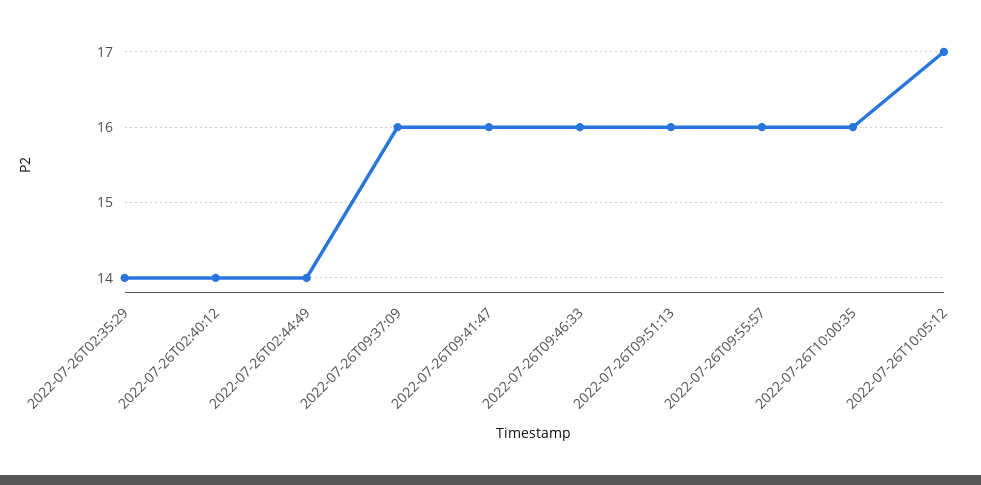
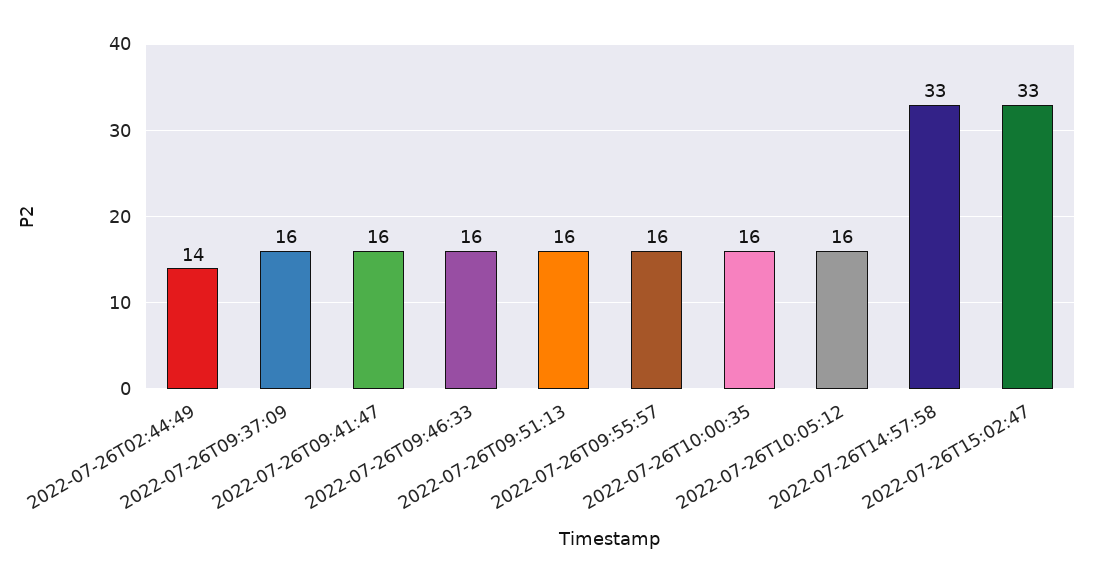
2022-07-26T02:35:29: 14 -> none
2022-07-26T02:40:12: 14 -> none
2022-07-26T10:05:12: 17 -> 16
2022-07-26T14:57:58: none -> 33
2022-07-26T15:02:47: none -> 33

